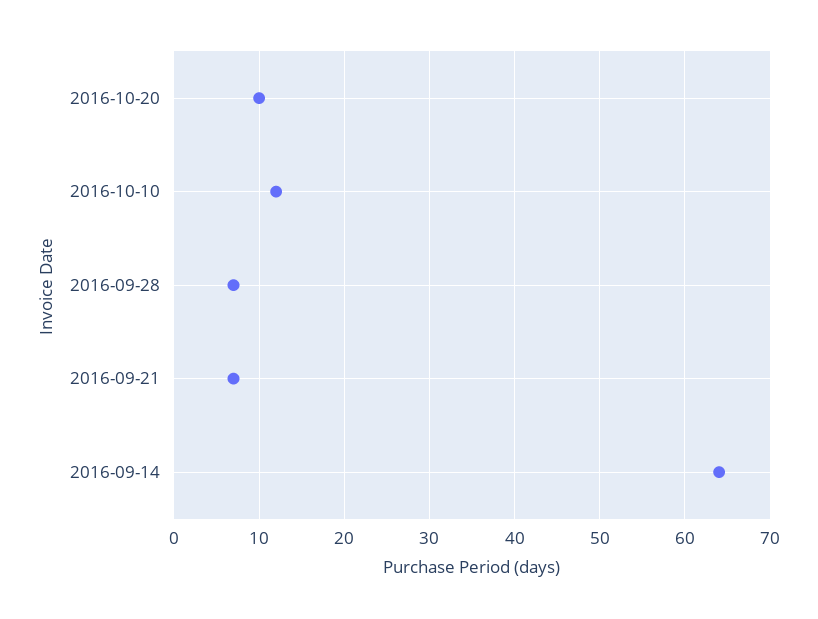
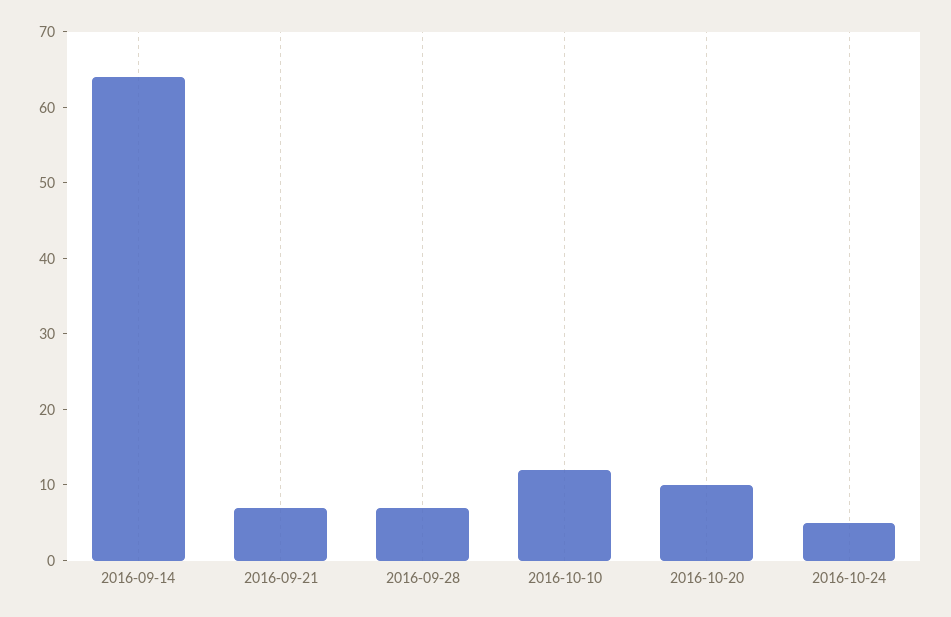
2016-10-24: none -> 5

